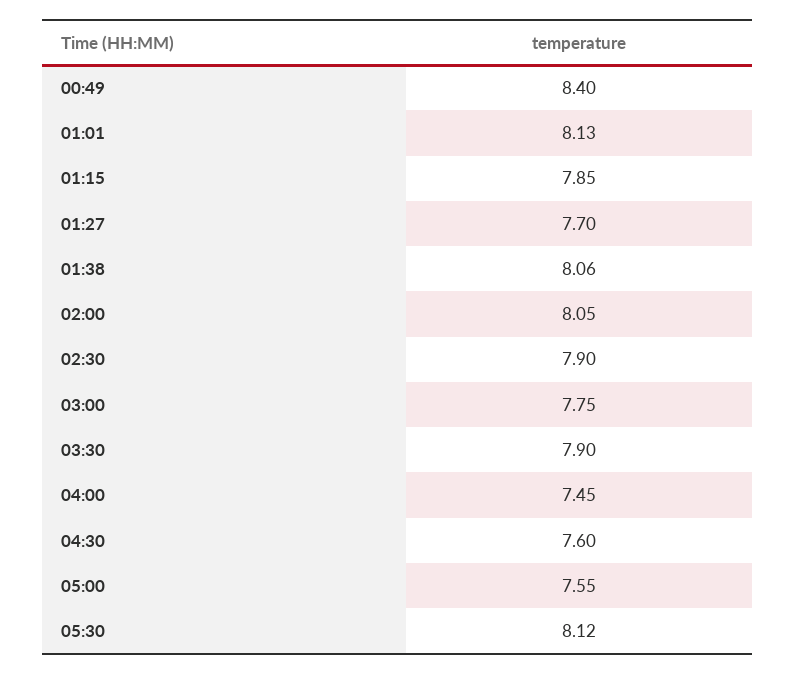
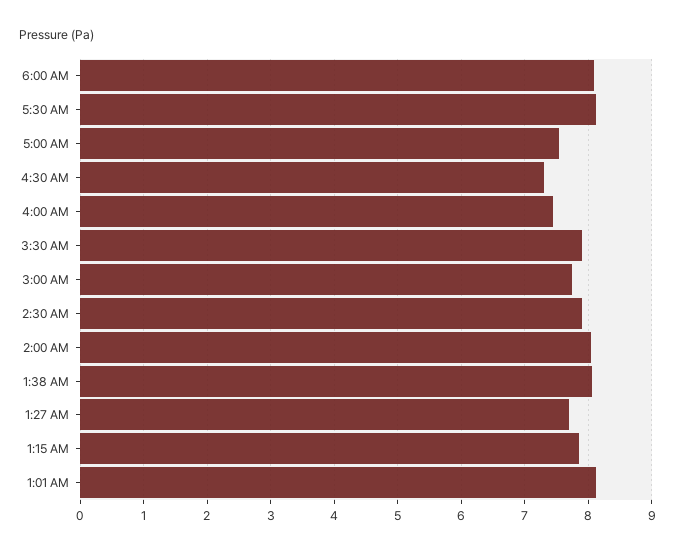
00:49: 8.4 -> none
04:30: 7.6 -> 7.3
6:00 AM: none -> 8.1

